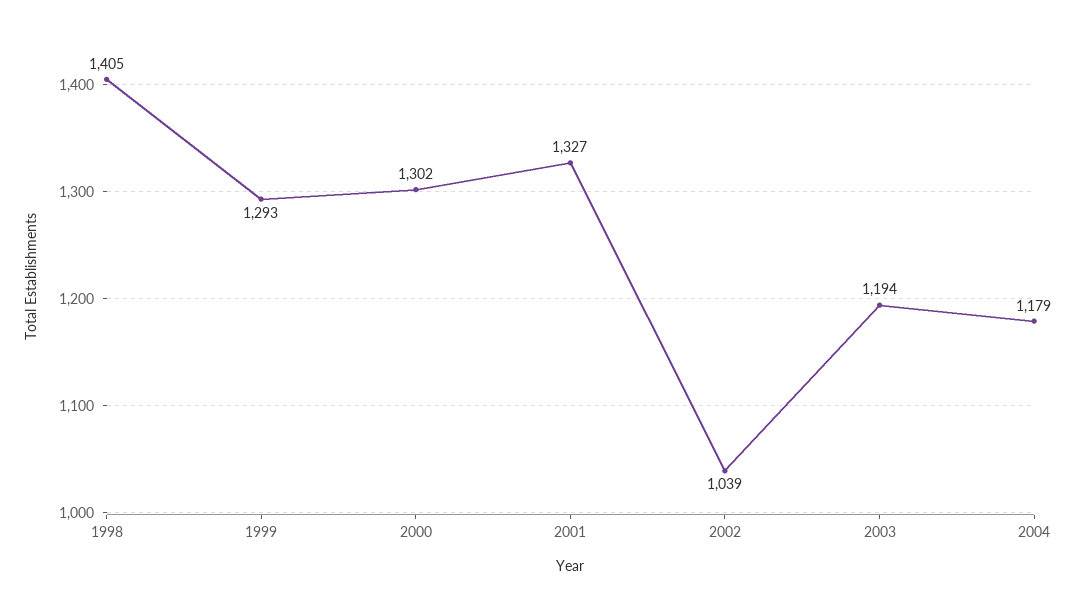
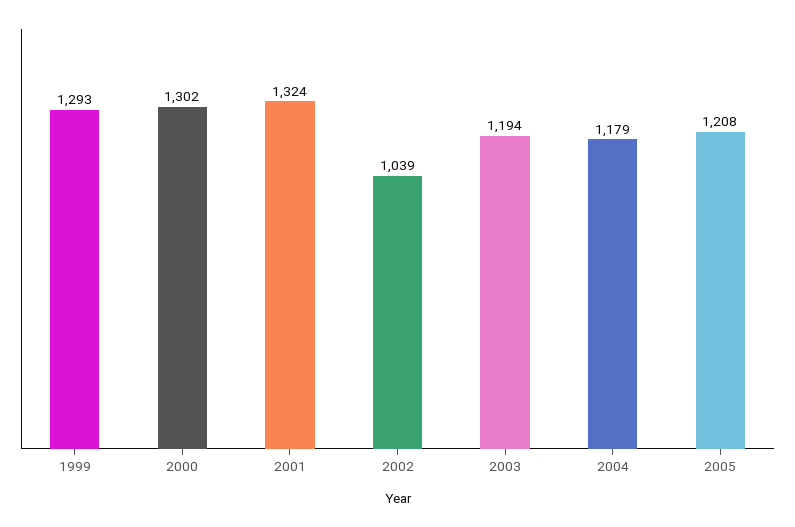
1998: 1405 -> none
2001: 1327 -> 1324
2005: none -> 1208

